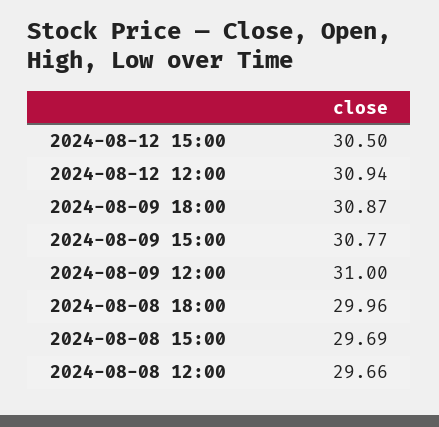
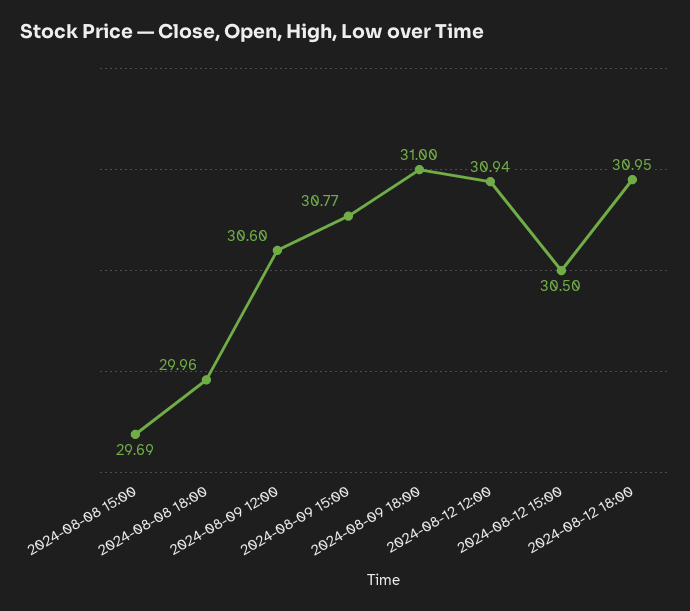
2024-08-09 18:00: 30.87 -> 31
2024-08-09 12:00: 31 -> 30.6
2024-08-08 12:00: 29.66 -> none
2024-08-12 18:00: none -> 30.95

